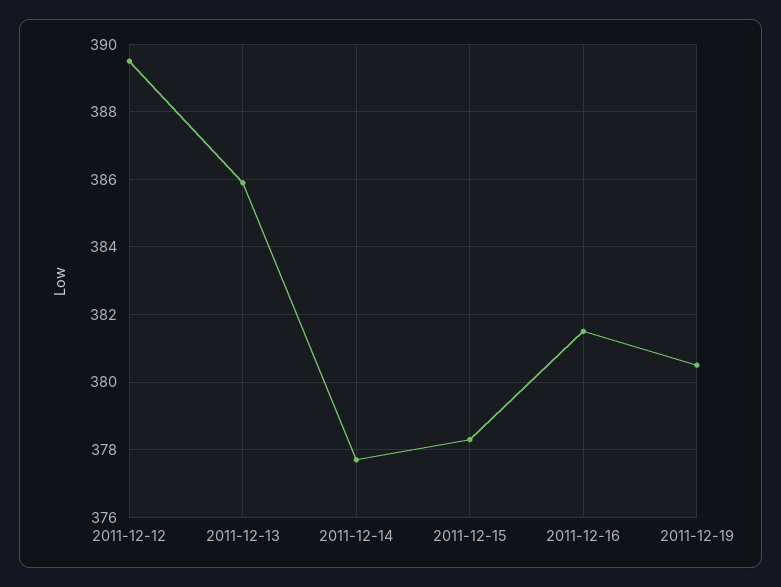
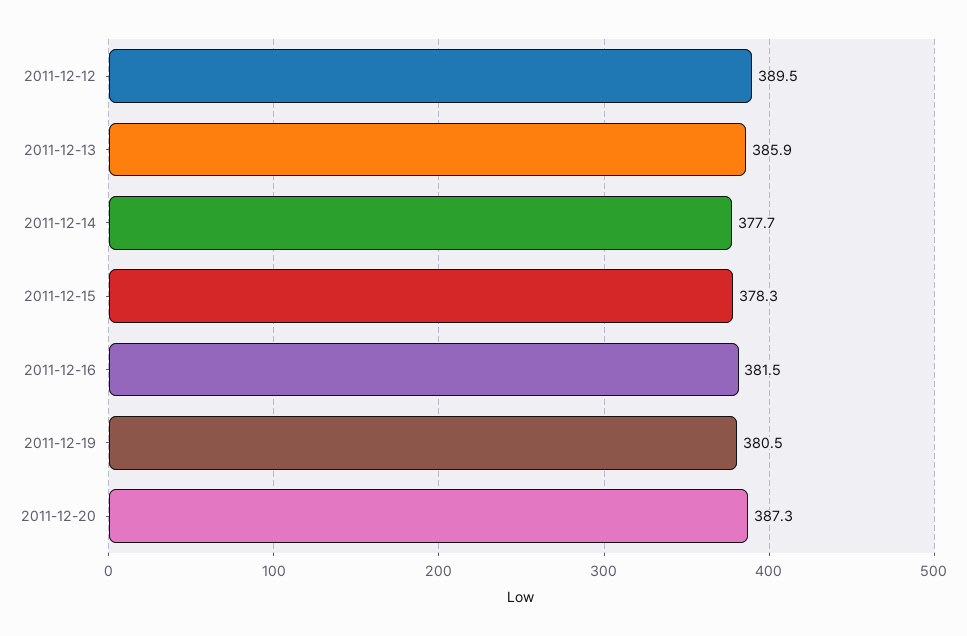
2011-12-20: none -> 387.3

